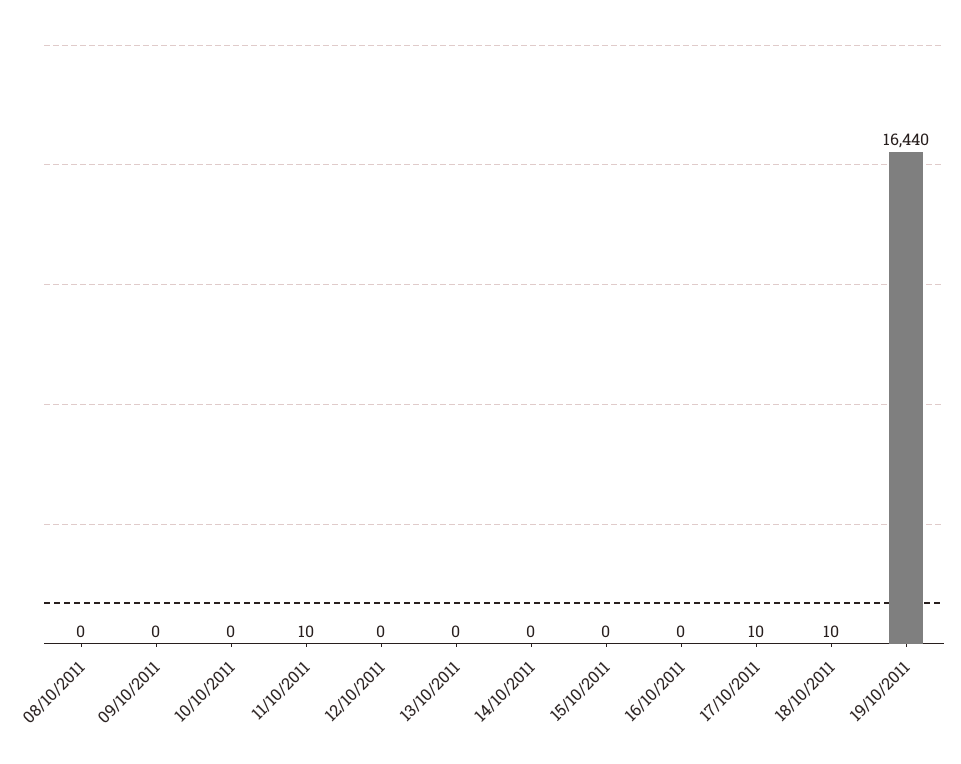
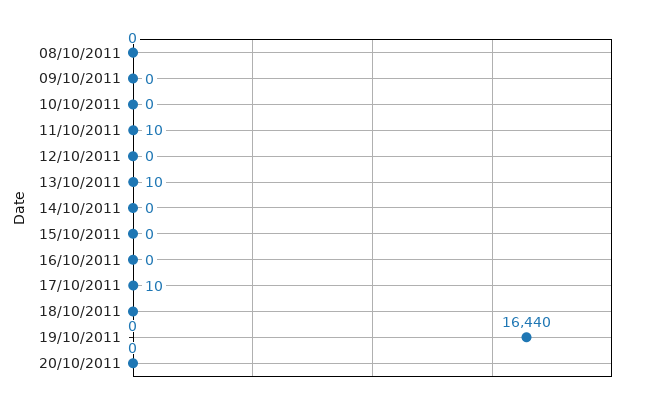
13/10/2011: 0 -> 10
18/10/2011: 10 -> 0
20/10/2011: none -> 0

